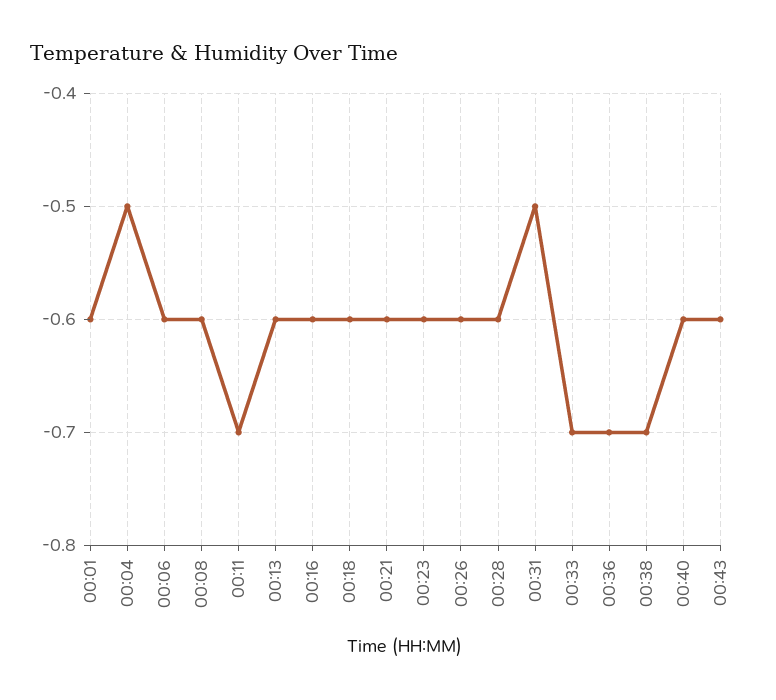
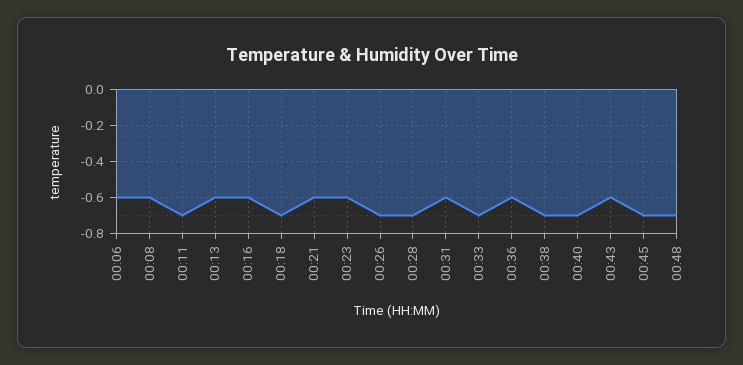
00:01: -0.6 -> none
00:04: -0.5 -> none
00:18: -0.6 -> -0.7
00:26: -0.6 -> -0.7
00:28: -0.6 -> -0.7
00:31: -0.5 -> -0.6
00:36: -0.7 -> -0.6
00:40: -0.6 -> -0.7
00:45: none -> -0.7
00:48: none -> -0.7

